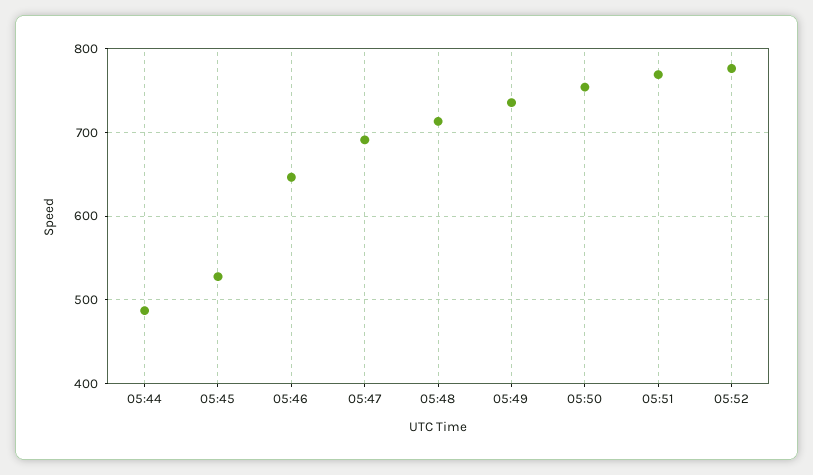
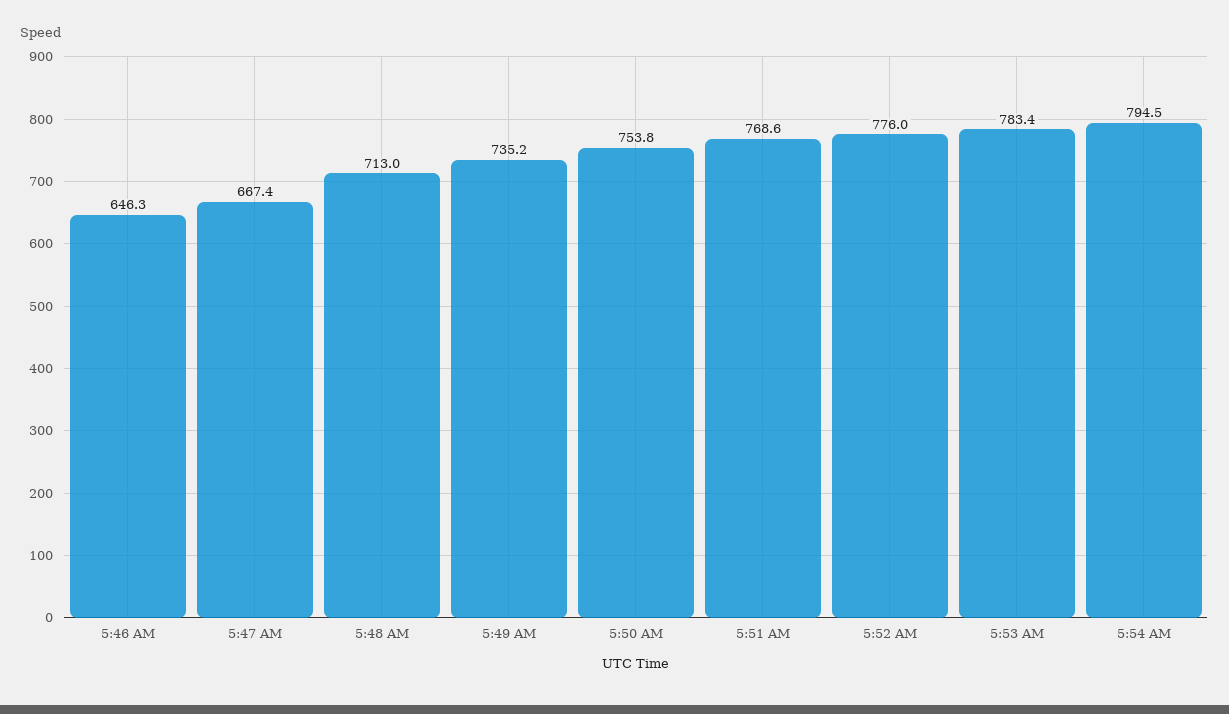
05:44: 490 -> none
05:45: 530 -> none
05:47: 690 -> 667.4
5:53 AM: none -> 783.4
5:54 AM: none -> 794.5

